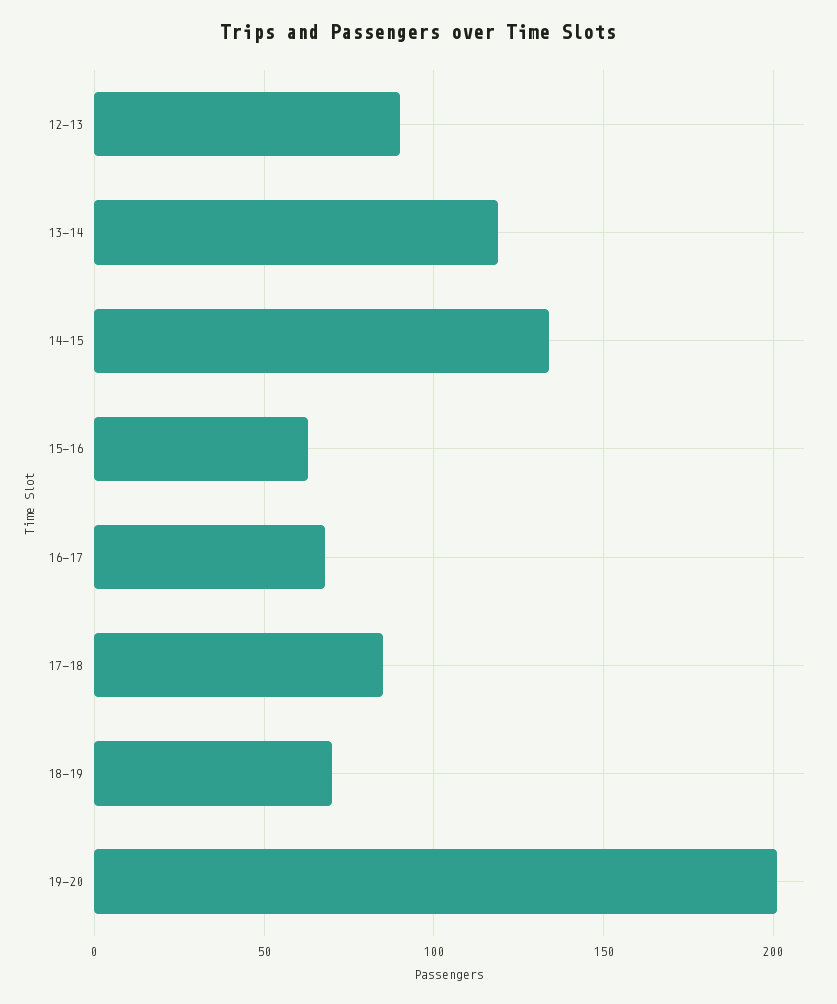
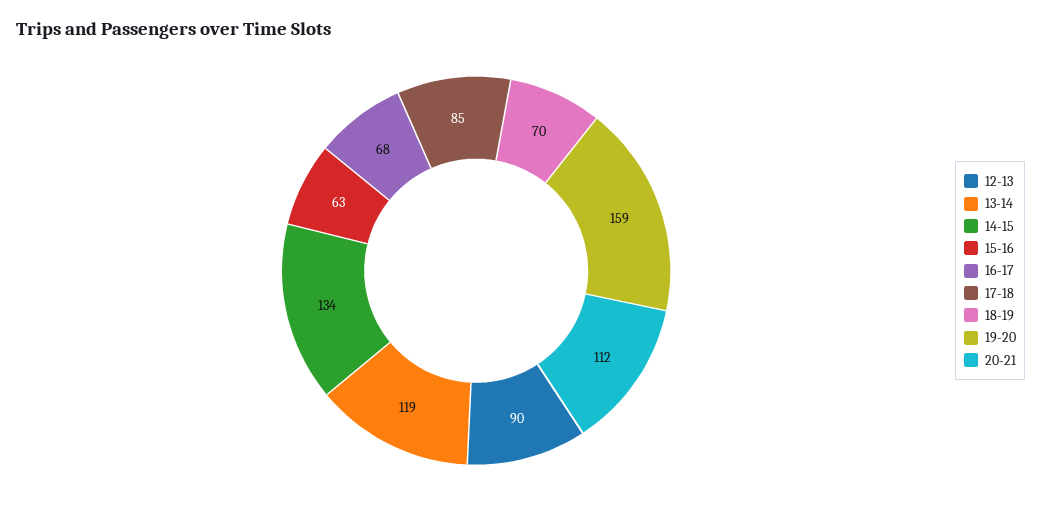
19-20: 200 -> 159
20-21: none -> 112

